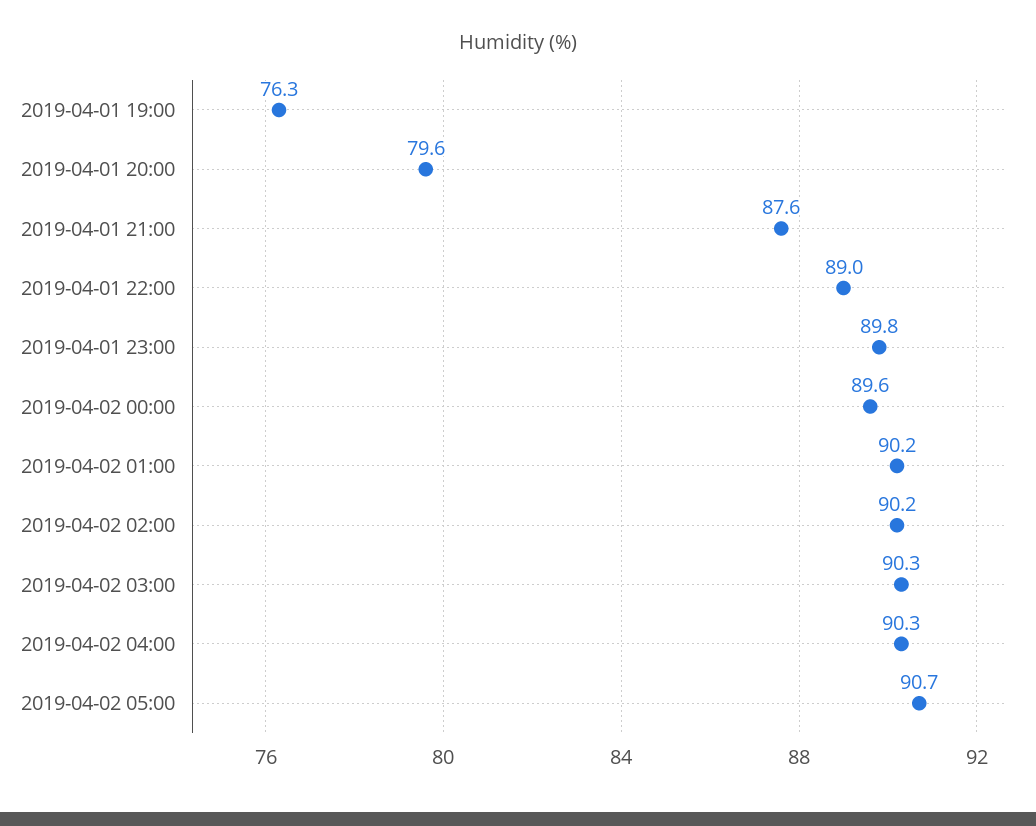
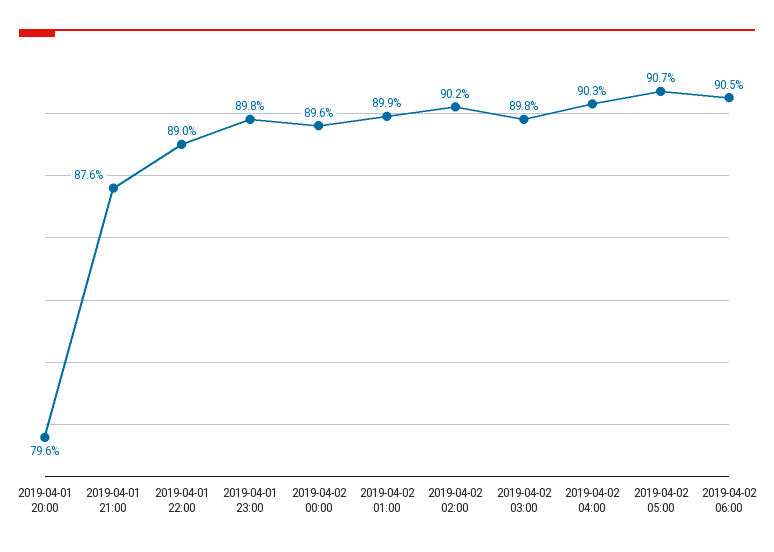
2019-04-01 19:00: 76.3 -> none
2019-04-02 01:00: 90.2 -> 89.9
2019-04-02 03:00: 90.3 -> 89.8
2019-04-02 06:00: none -> 90.5

